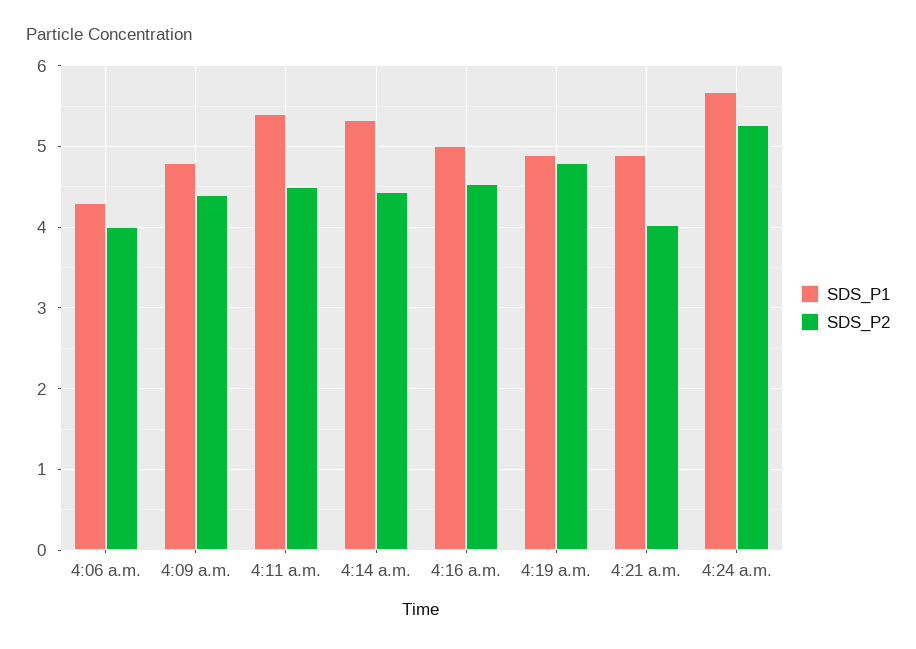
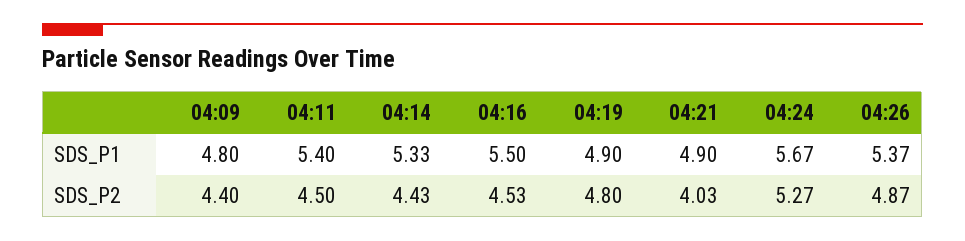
SDS_P1, 4:06 a.m.: 4.3 -> none
SDS_P2, 4:06 a.m.: 4 -> none
SDS_P1, 4:16 a.m.: 5 -> 5.5
SDS_P1, 04:26: none -> 5.37
SDS_P2, 04:26: none -> 4.87

